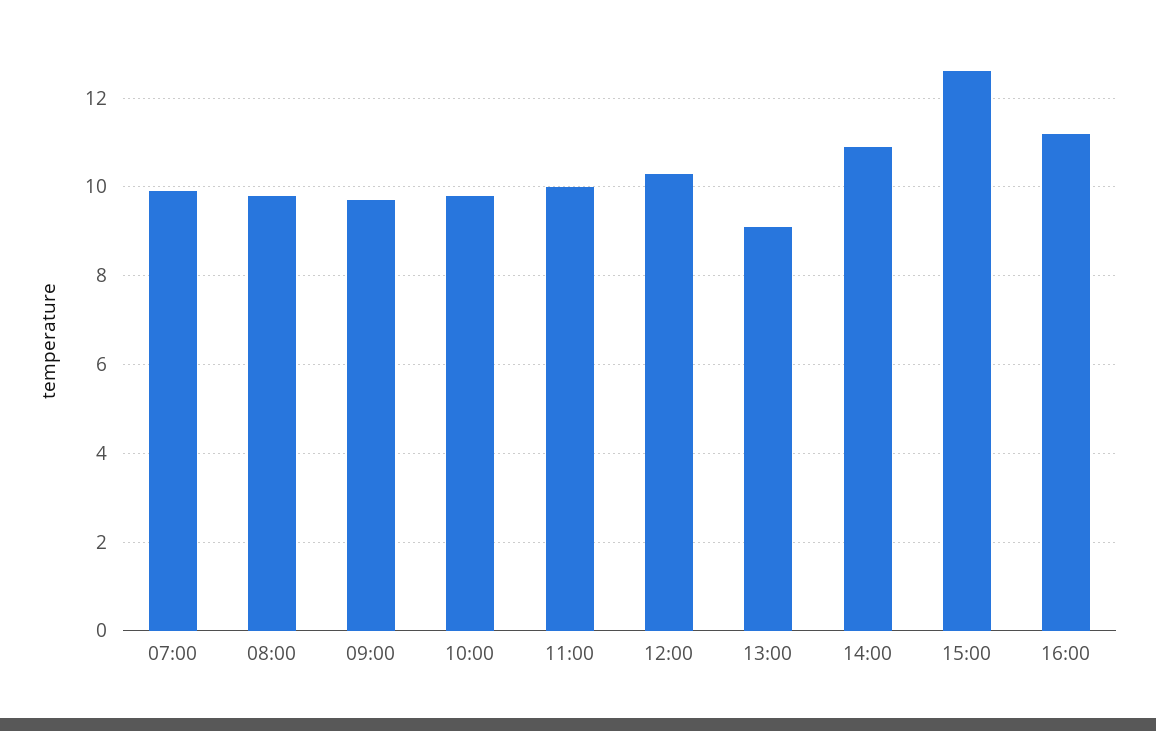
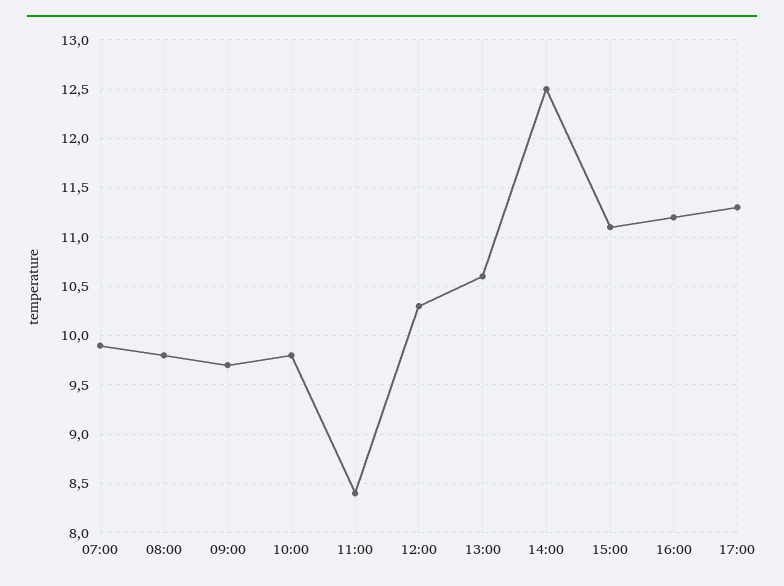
11:00: 10 -> 8.4
13:00: 9 -> 10.6
14:00: 11 -> 12.5
15:00: 12.5 -> 11.1
17:00: none -> 11.3

